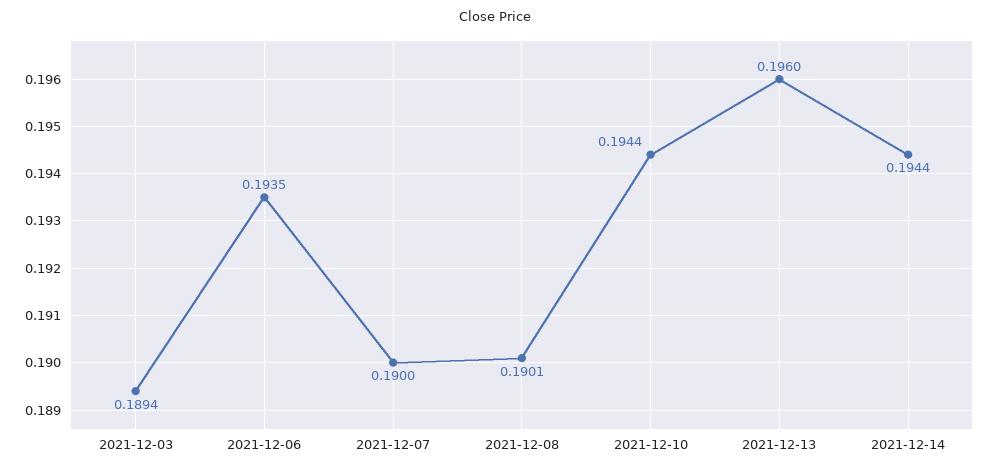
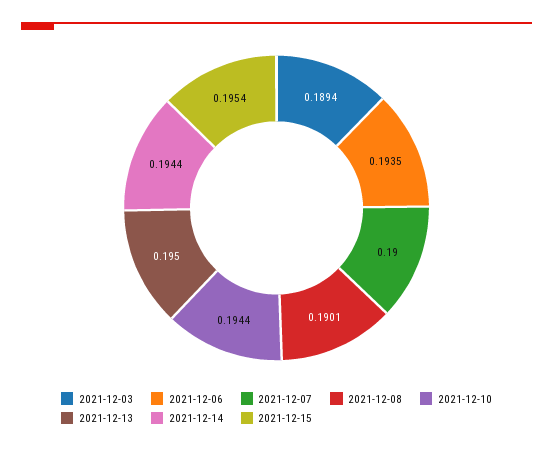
2021-12-13: 0.196 -> 0.195
2021-12-15: none -> 0.1954

